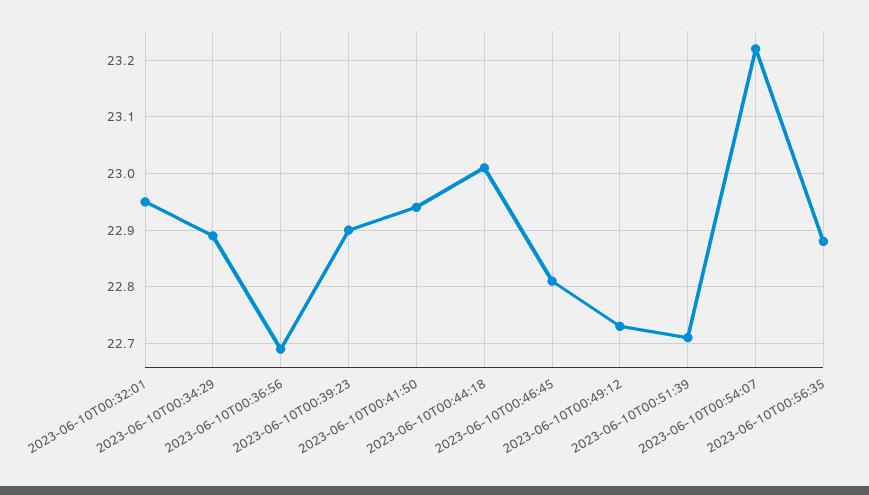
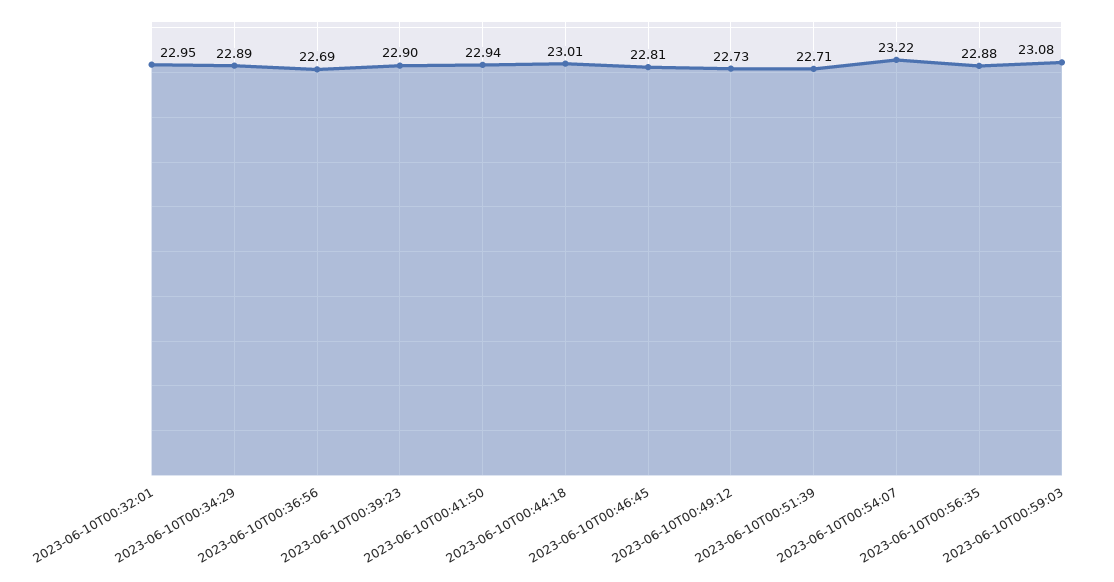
2023-06-10T00:59:03: none -> 23.08

